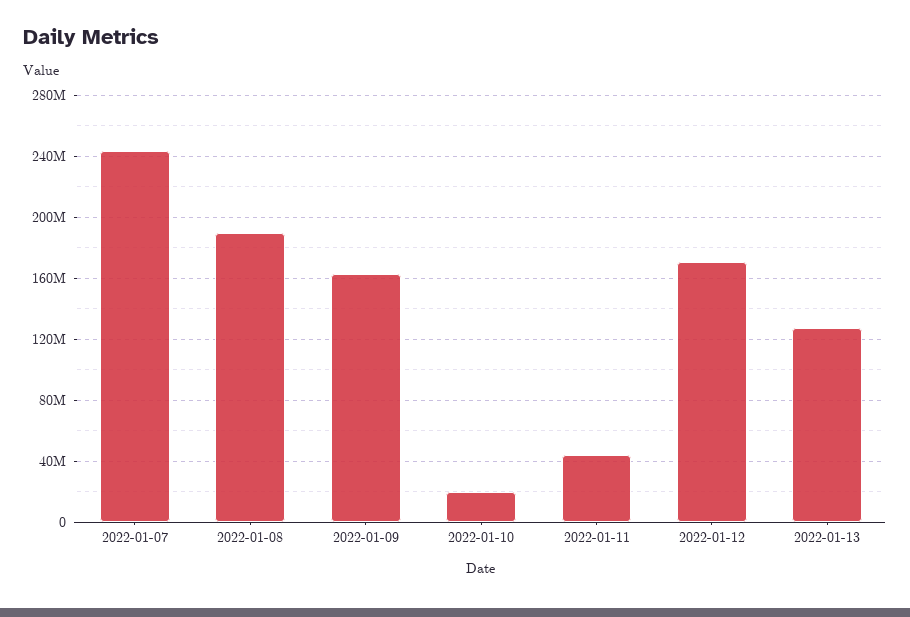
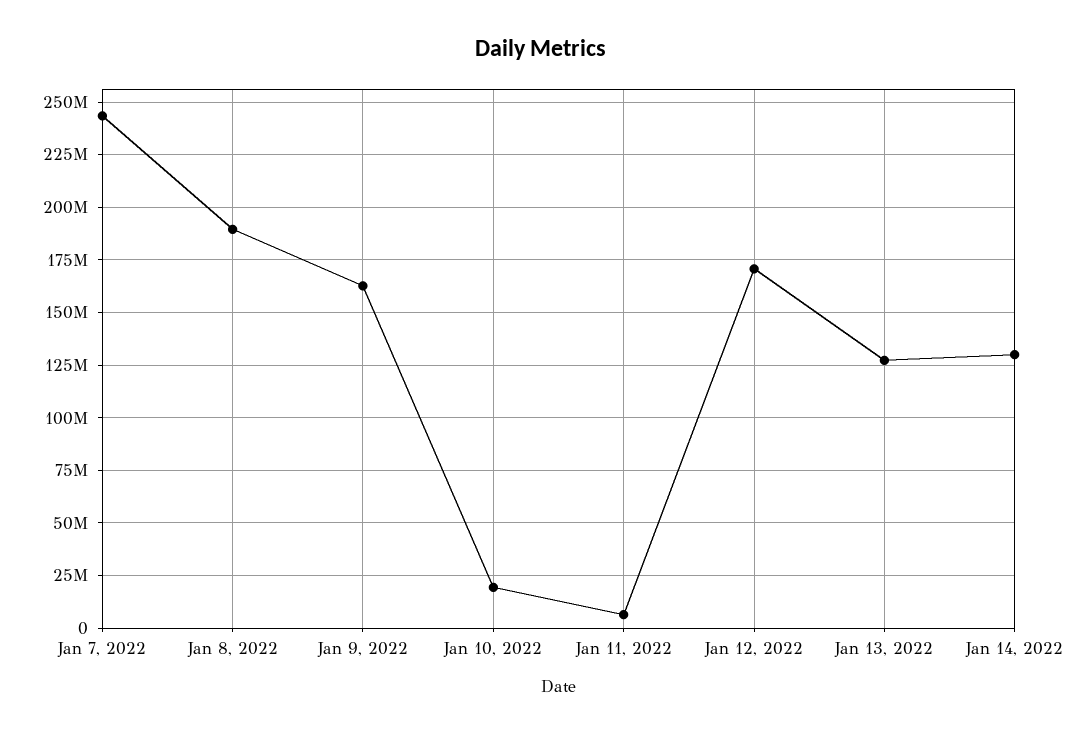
2022-01-11: 45000000 -> 5000000
Jan 14, 2022: none -> 130000000

